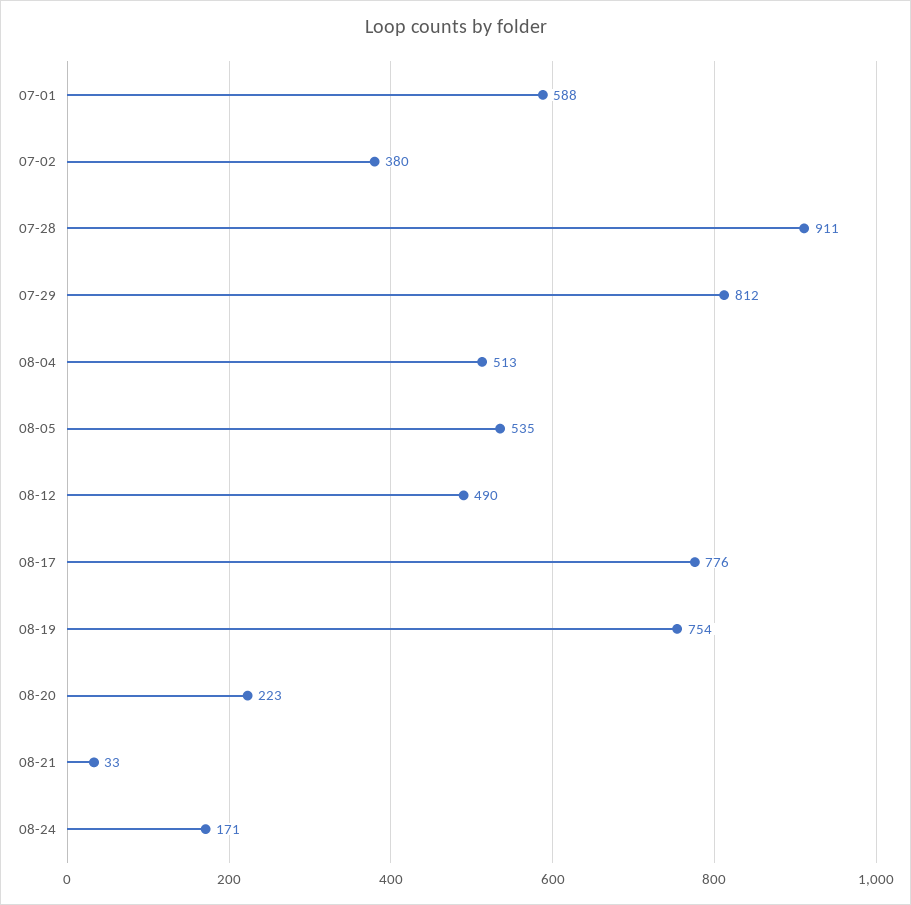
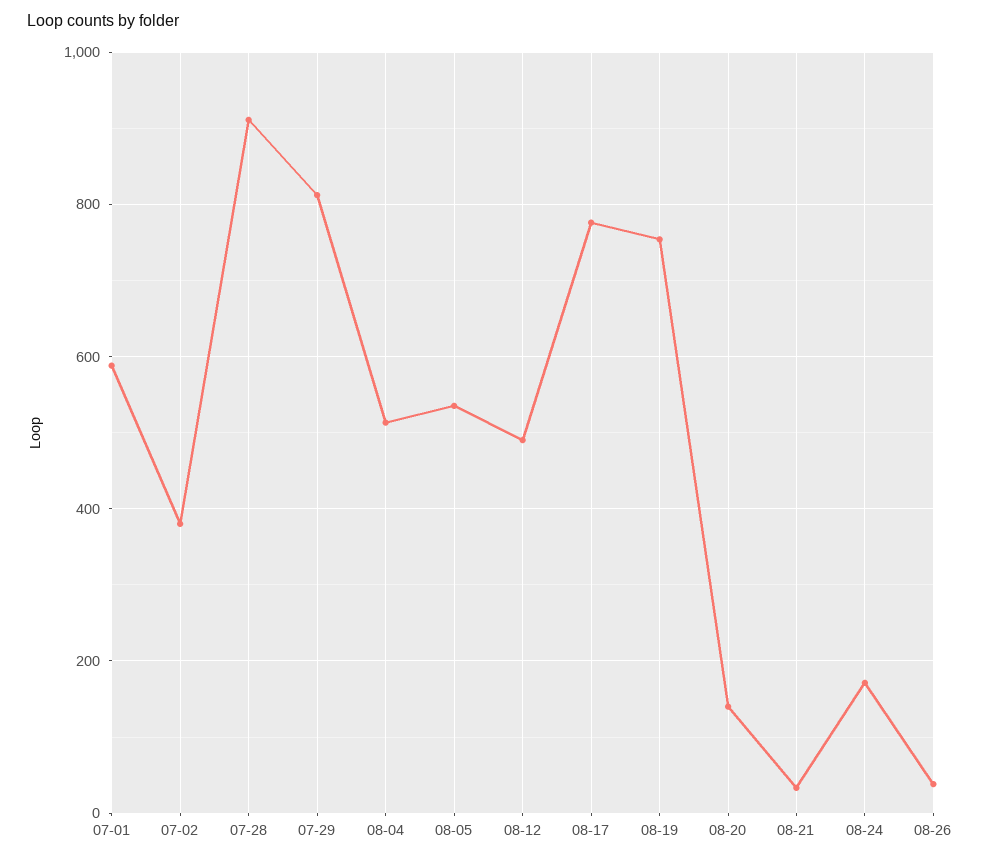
08-20: 223 -> 140
08-26: none -> 40

